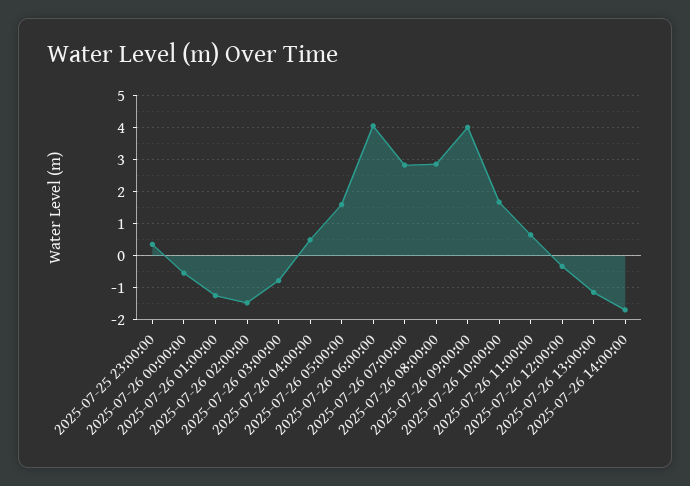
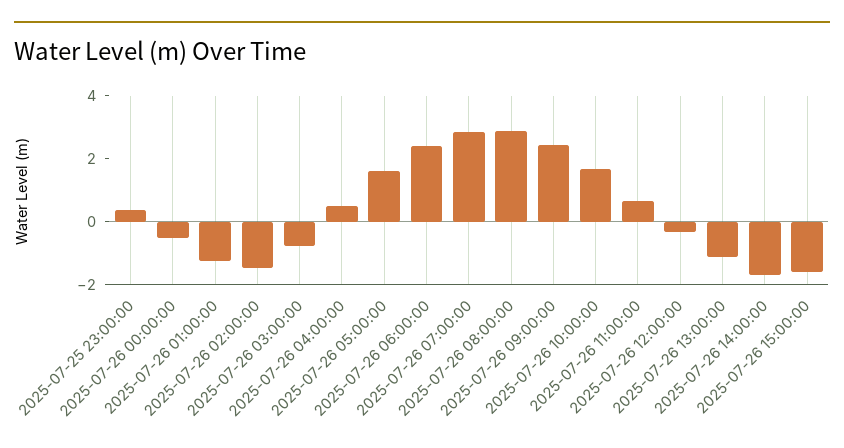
2025-07-26 06:00:00: 4 -> 2.5
2025-07-26 09:00:00: 4 -> 2.5
2025-07-26 15:00:00: none -> -1.5

